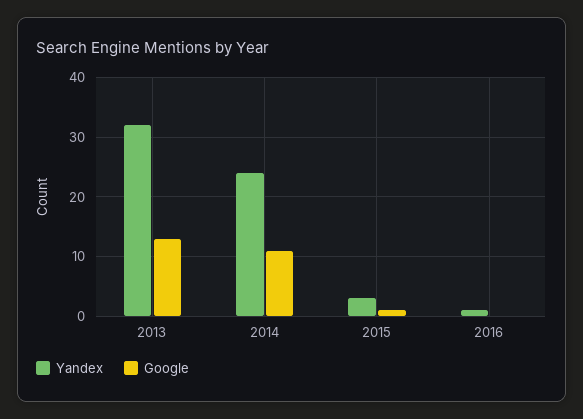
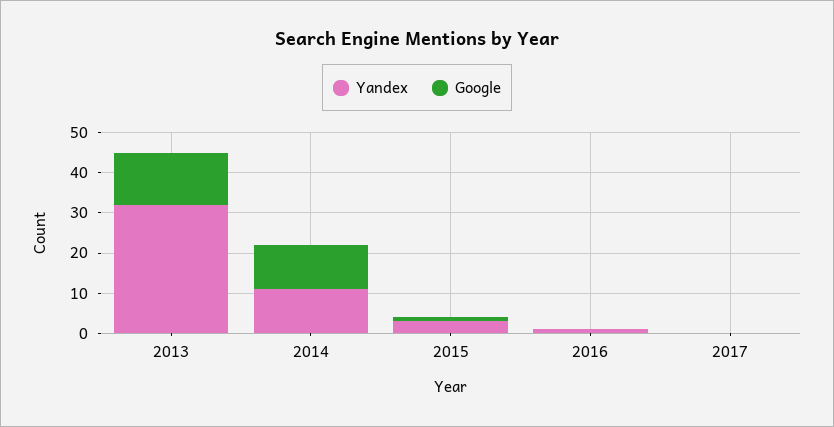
Yandex, 2014: 25 -> 10
Yandex, 2017: none -> 0
Google, 2017: none -> 0

